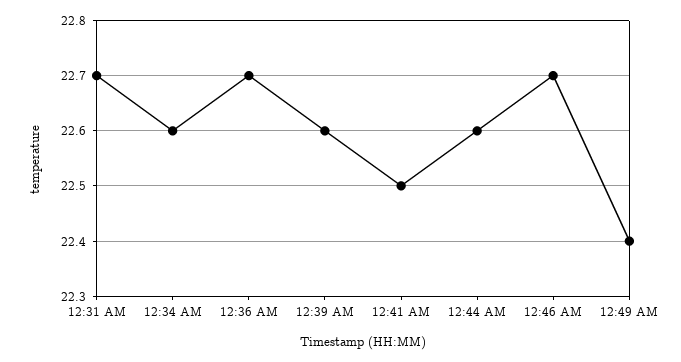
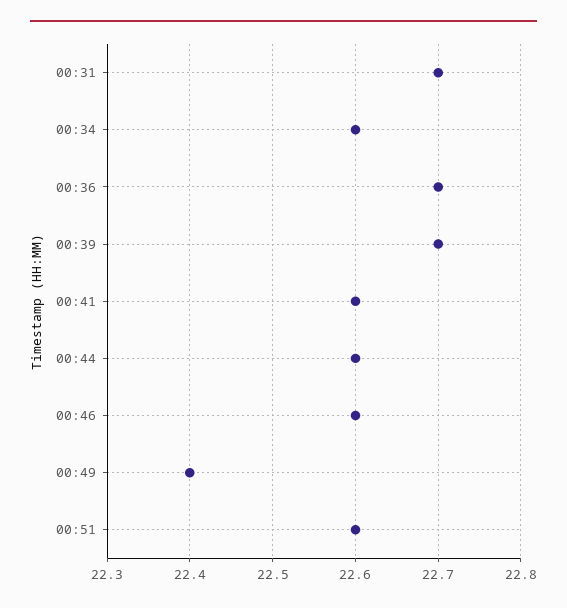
12:39 AM: 22.6 -> 22.7
12:41 AM: 22.5 -> 22.6
12:46 AM: 22.7 -> 22.6
00:51: none -> 22.6

